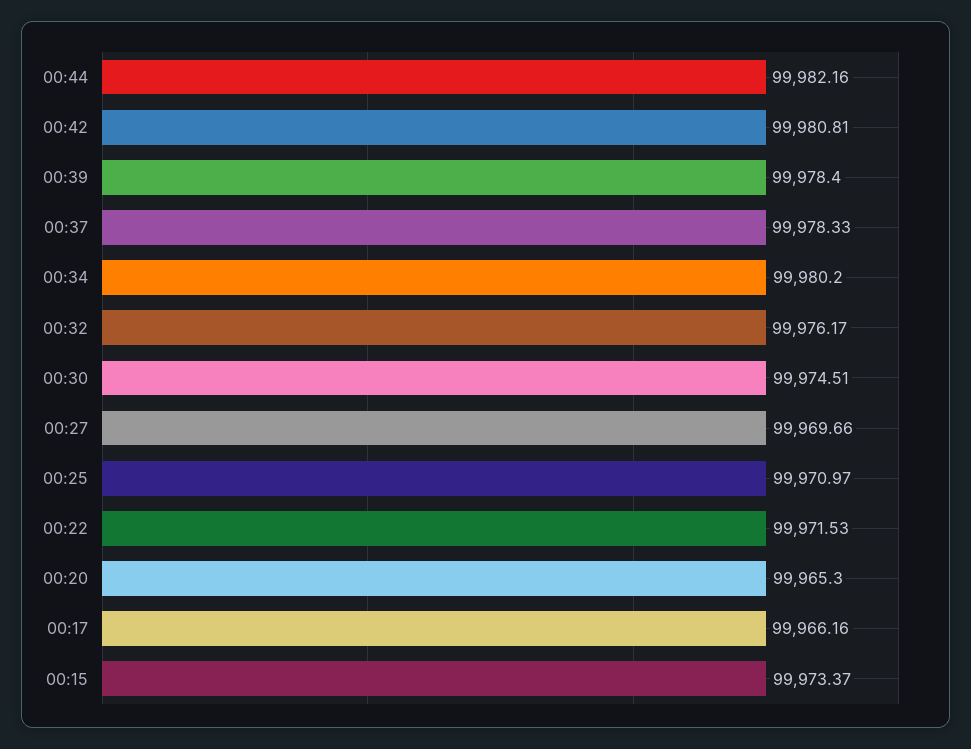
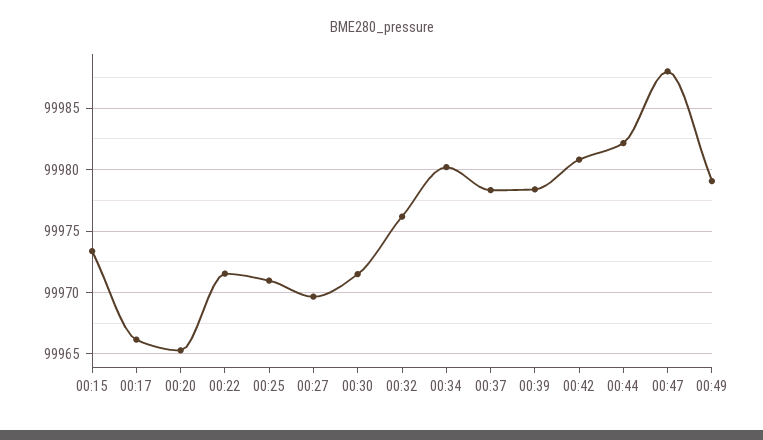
00:30: 99974.51 -> 99971.5
00:47: none -> 99988
00:49: none -> 99979

